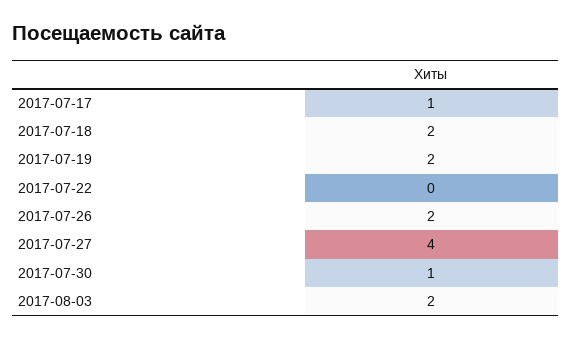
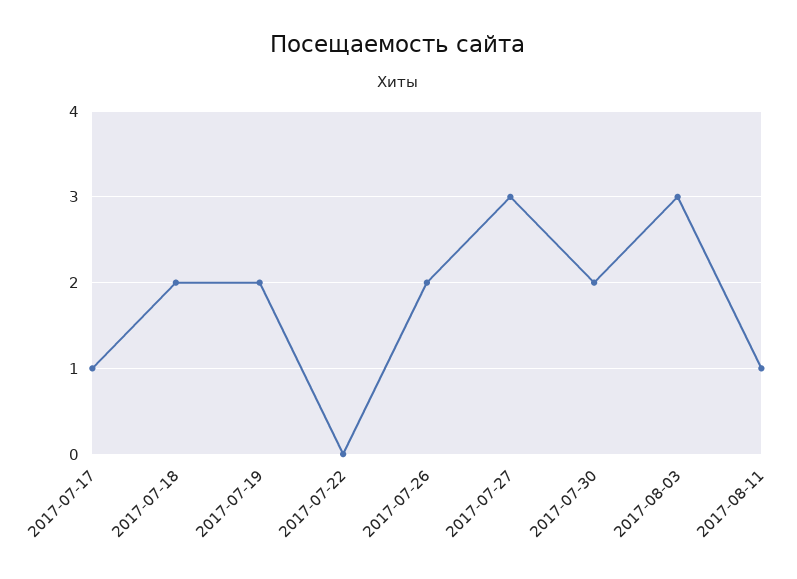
2017-07-27: 4 -> 3
2017-07-30: 1 -> 2
2017-08-03: 2 -> 3
2017-08-11: none -> 1

